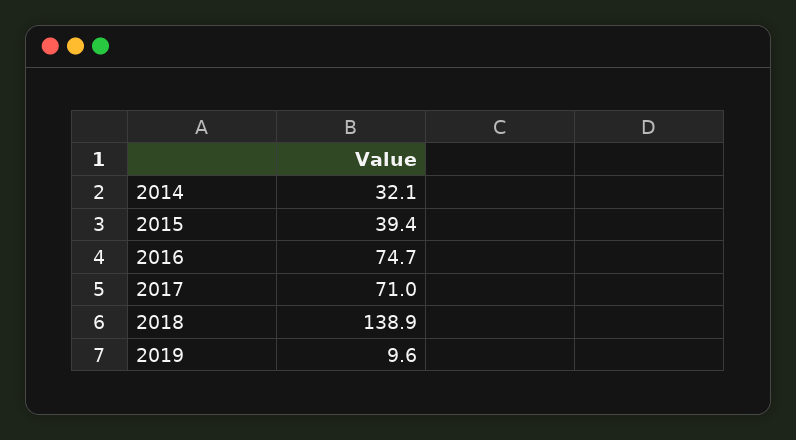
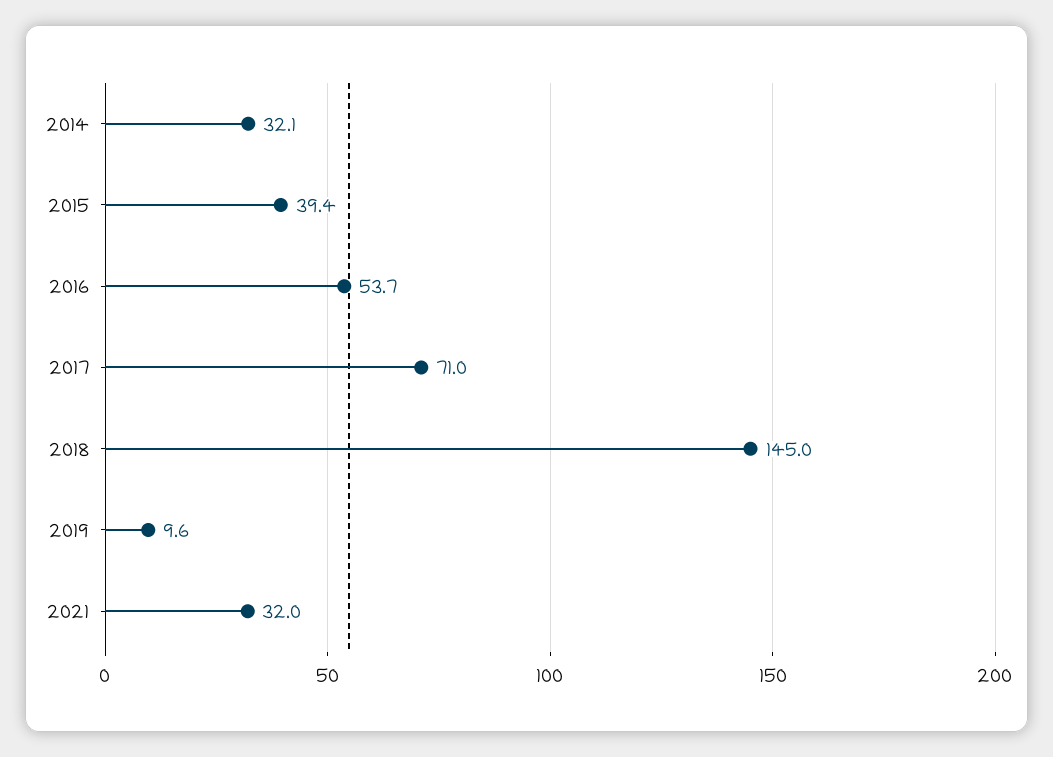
2016: 74.7 -> 53.7
2018: 138.9 -> 145
2021: none -> 32

